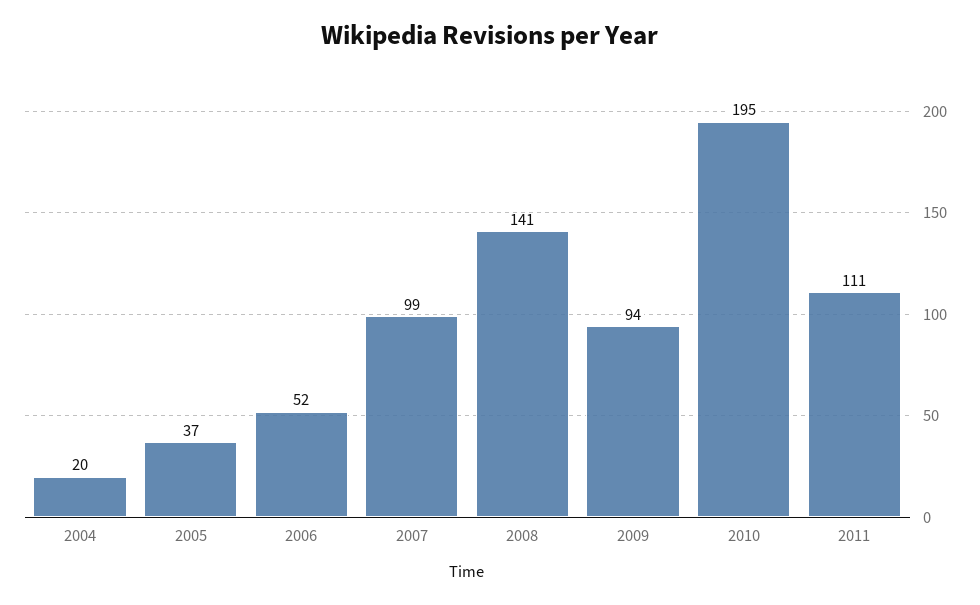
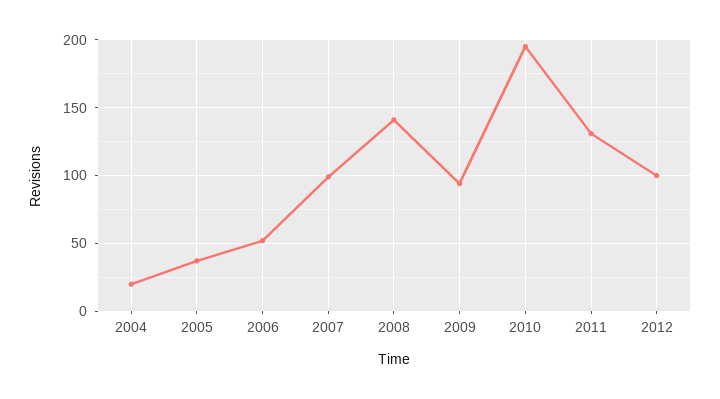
2011: 111 -> 130
2012: none -> 100

